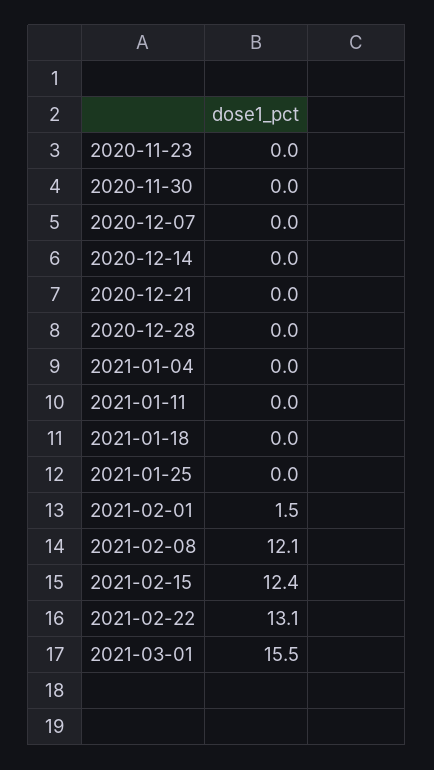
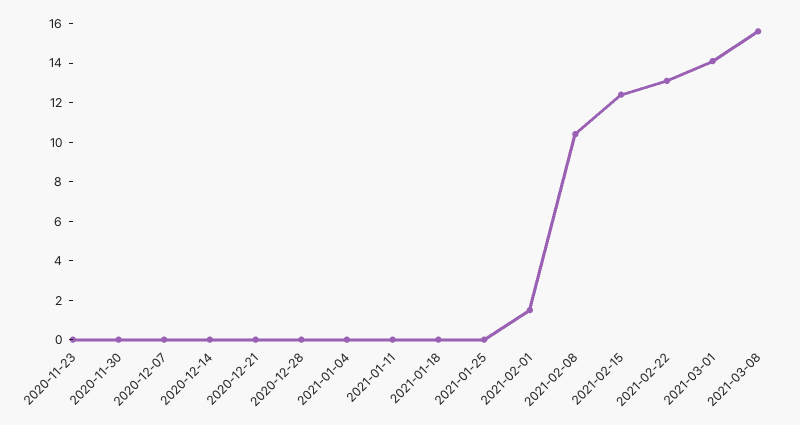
2021-02-08: 12.1 -> 10.5
2021-03-01: 15.5 -> 14
2021-03-08: none -> 15.5

